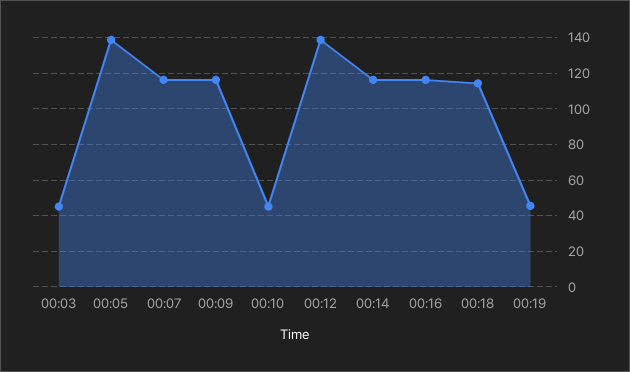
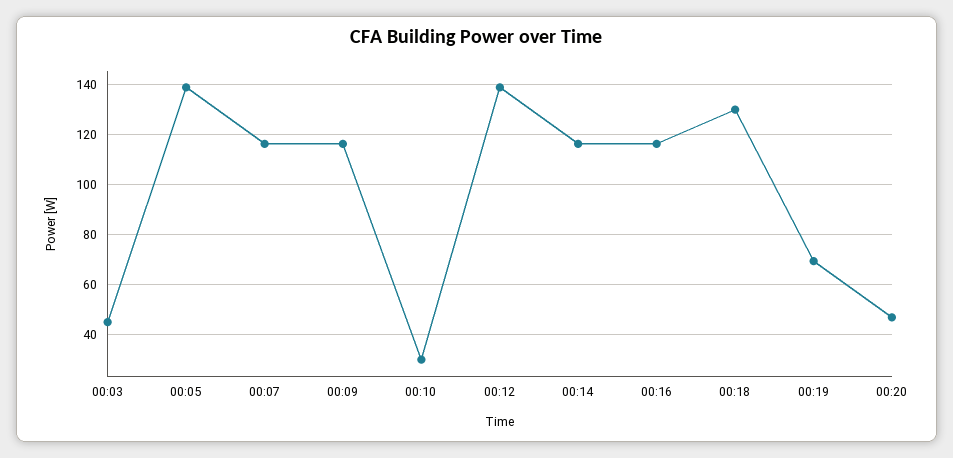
00:10: 45 -> 30
00:18: 115 -> 130
00:19: 45 -> 70
00:20: none -> 47.5

